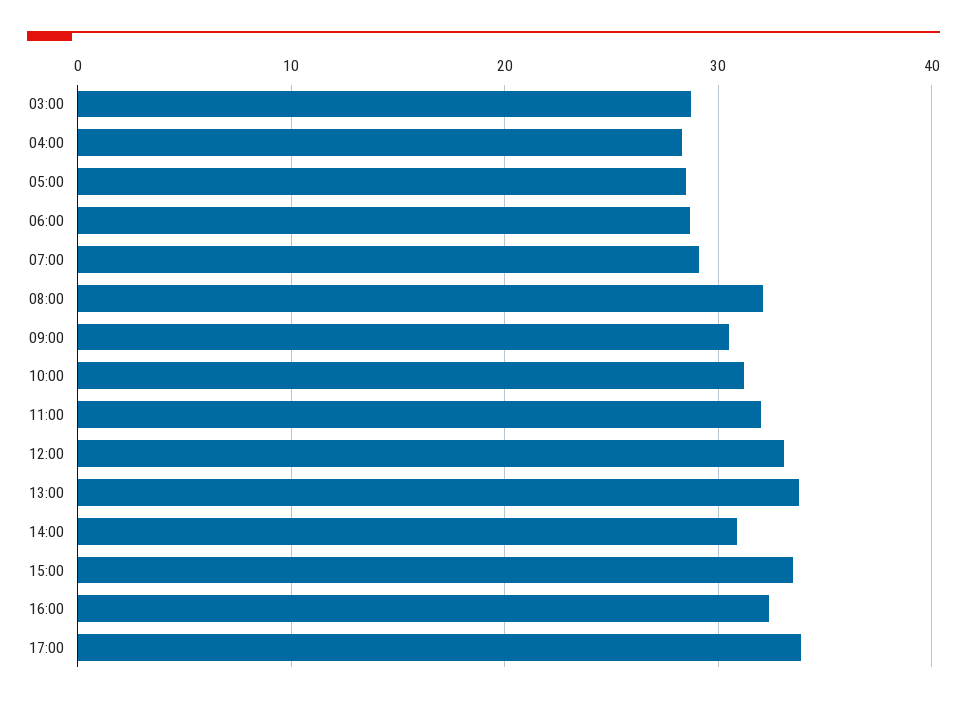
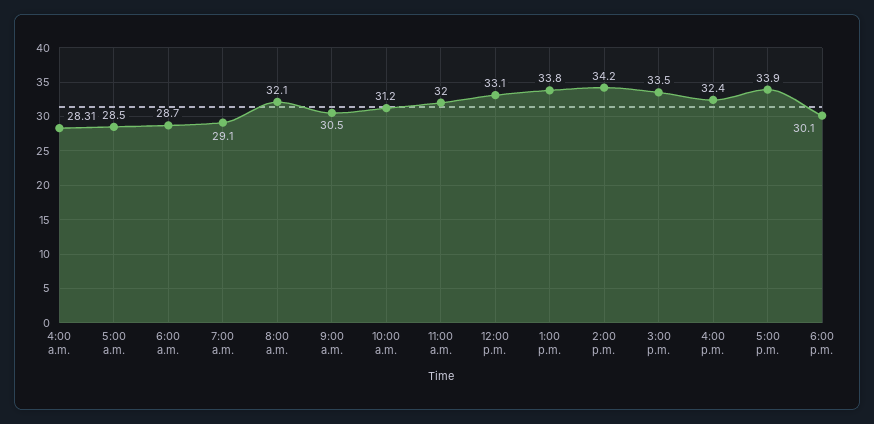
03:00: 29 -> none
14:00: 31 -> 34.2
6:00 p.m.: none -> 30.1

